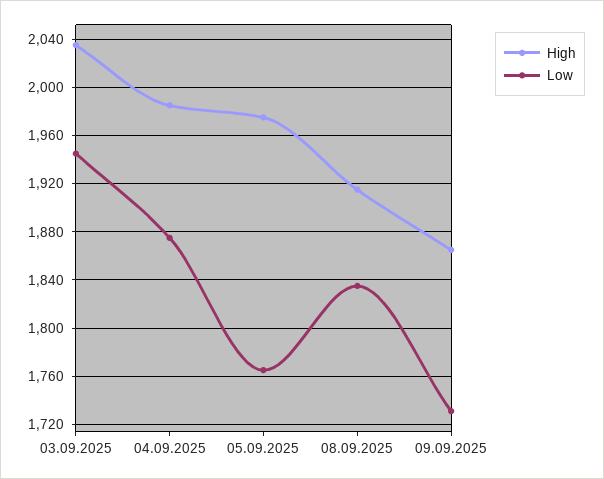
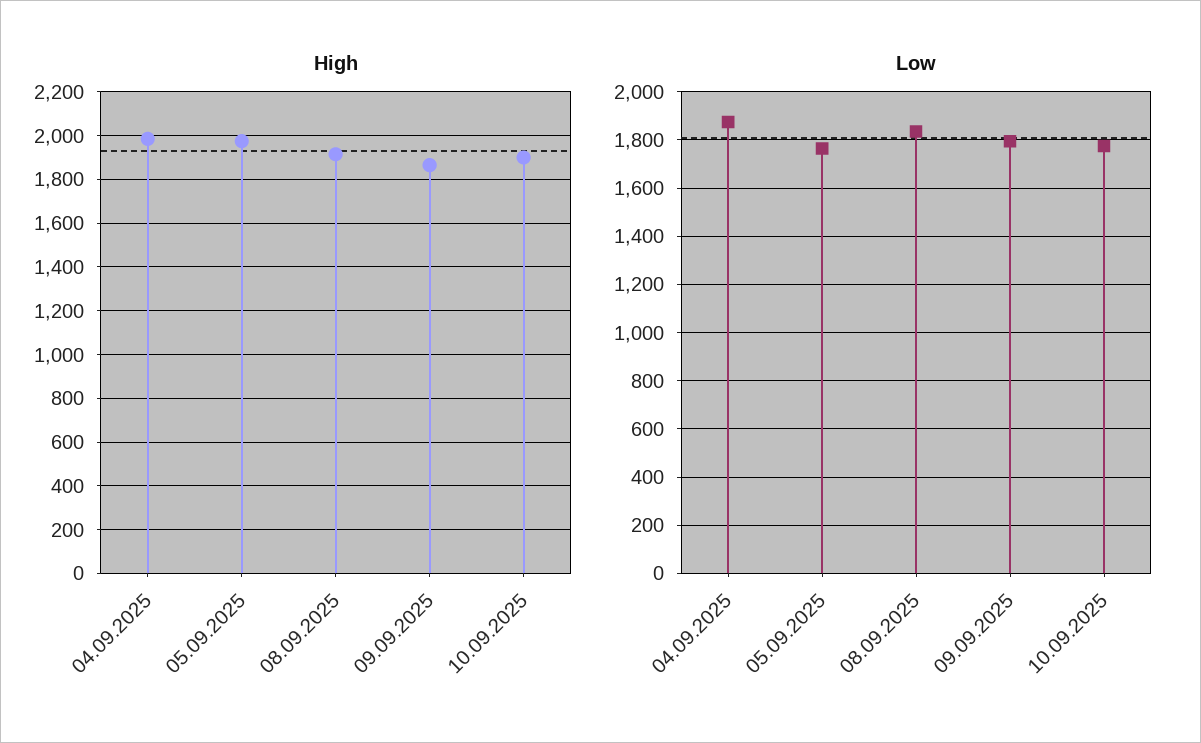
High, 03.09.2025: 2035 -> none
Low, 03.09.2025: 1945 -> none
Low, 09.09.2025: 1730 -> 1800
High, 10.09.2025: none -> 1900
Low, 10.09.2025: none -> 1775

